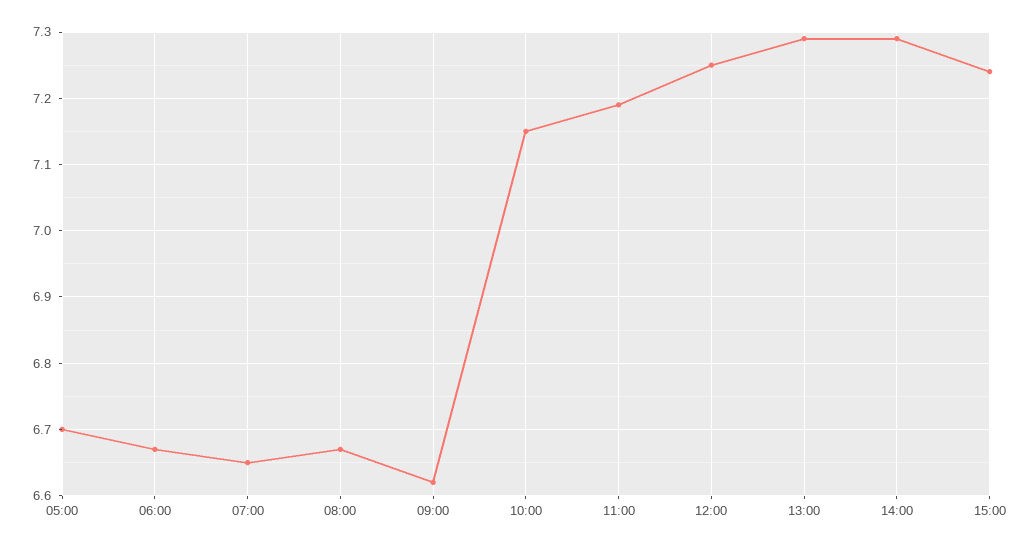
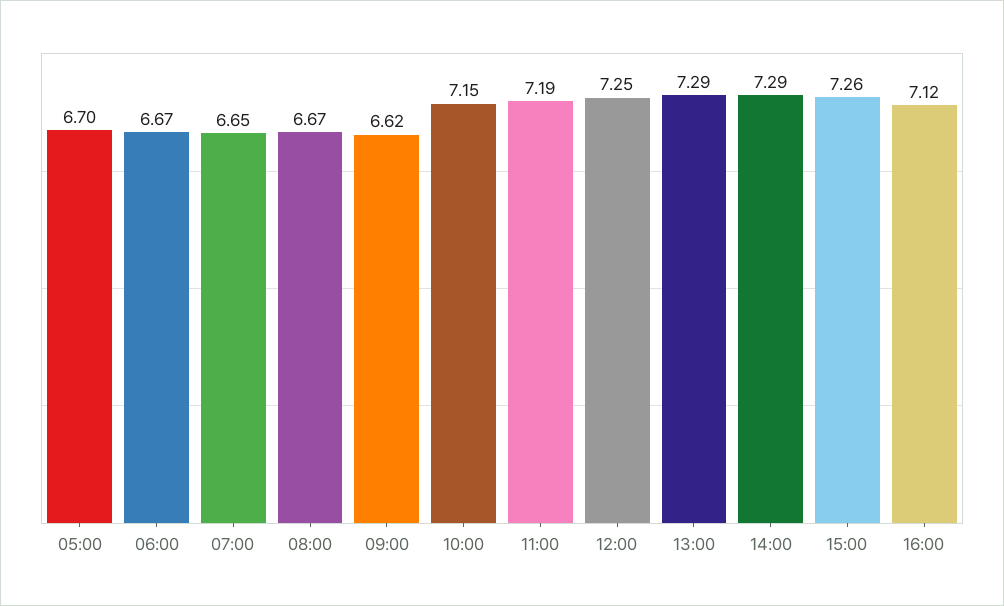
15:00: 7.24 -> 7.26
16:00: none -> 7.12

